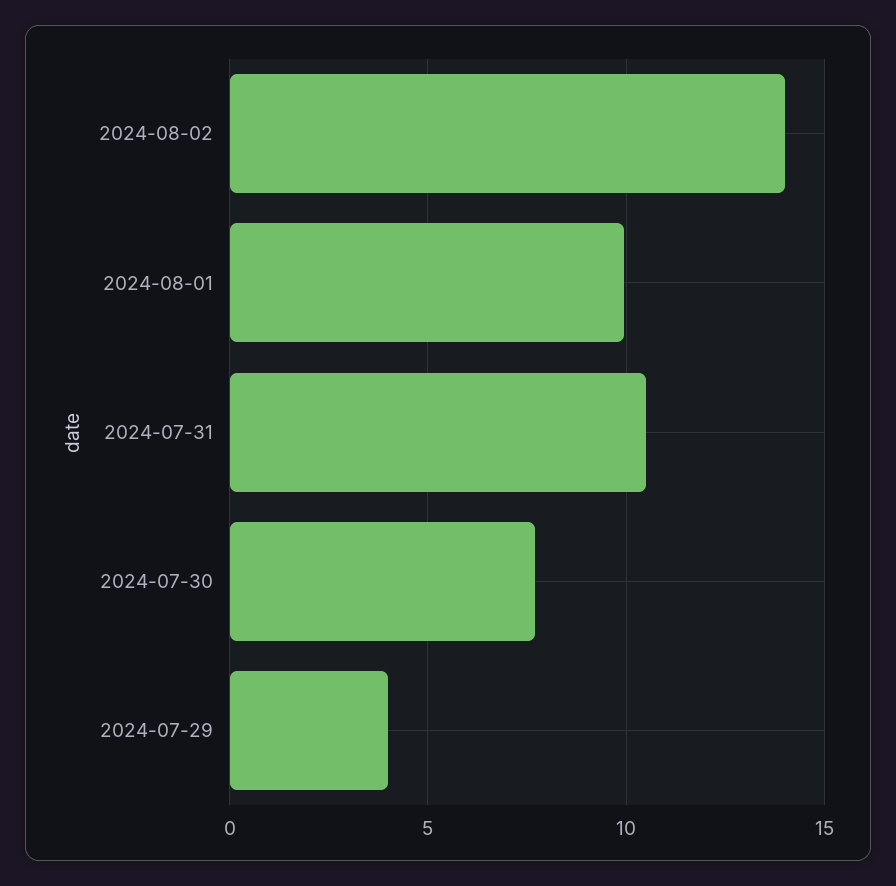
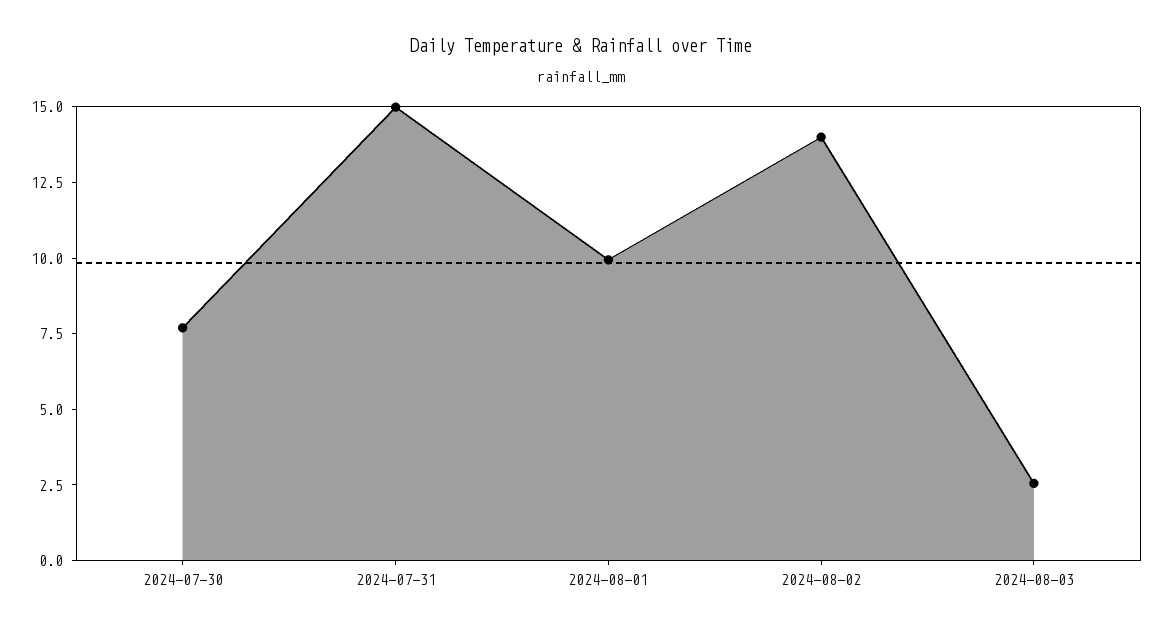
2024-07-31: 10.5 -> 15
2024-07-29: 4 -> none
2024-08-03: none -> 2.5

